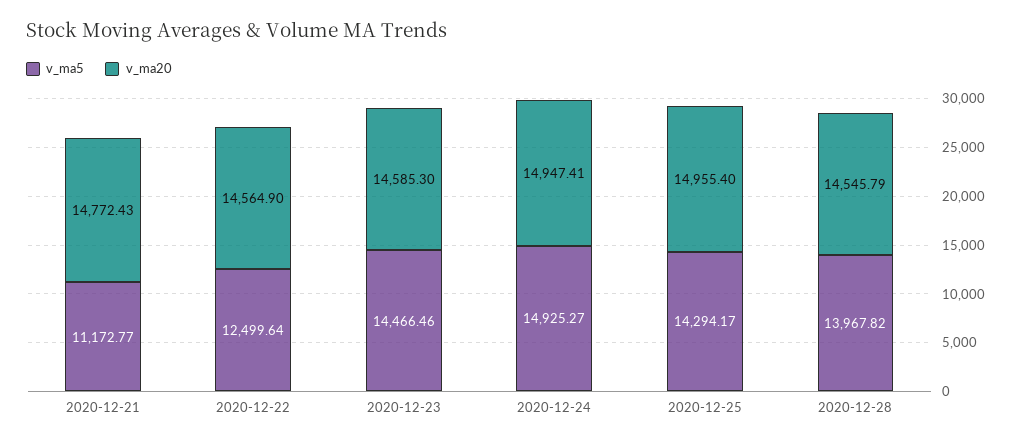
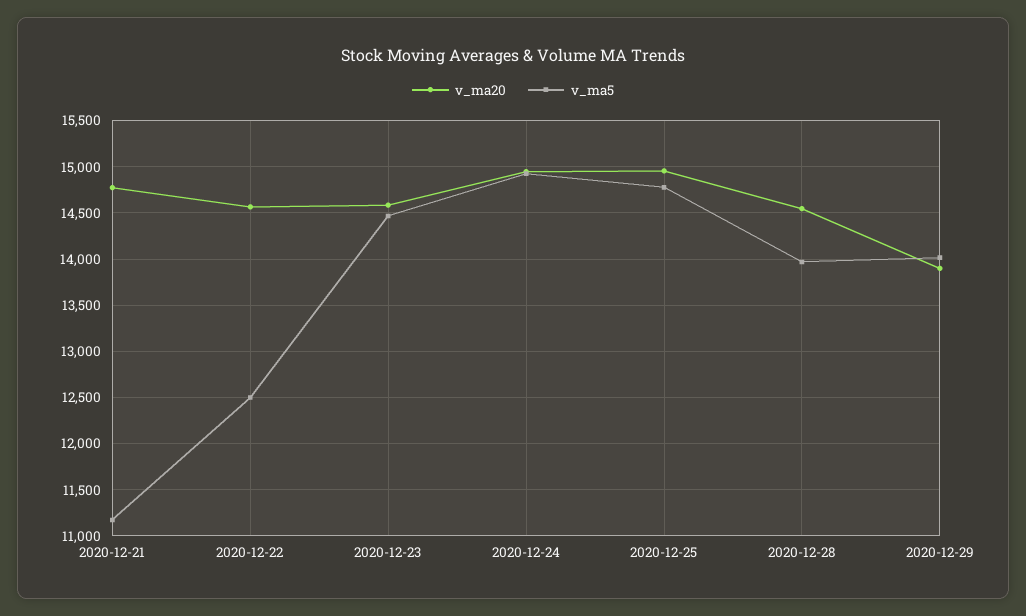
v_ma5, 2020-12-25: 14294.17 -> 14800
v_ma20, 2020-12-29: none -> 13900
v_ma5, 2020-12-29: none -> 14000

